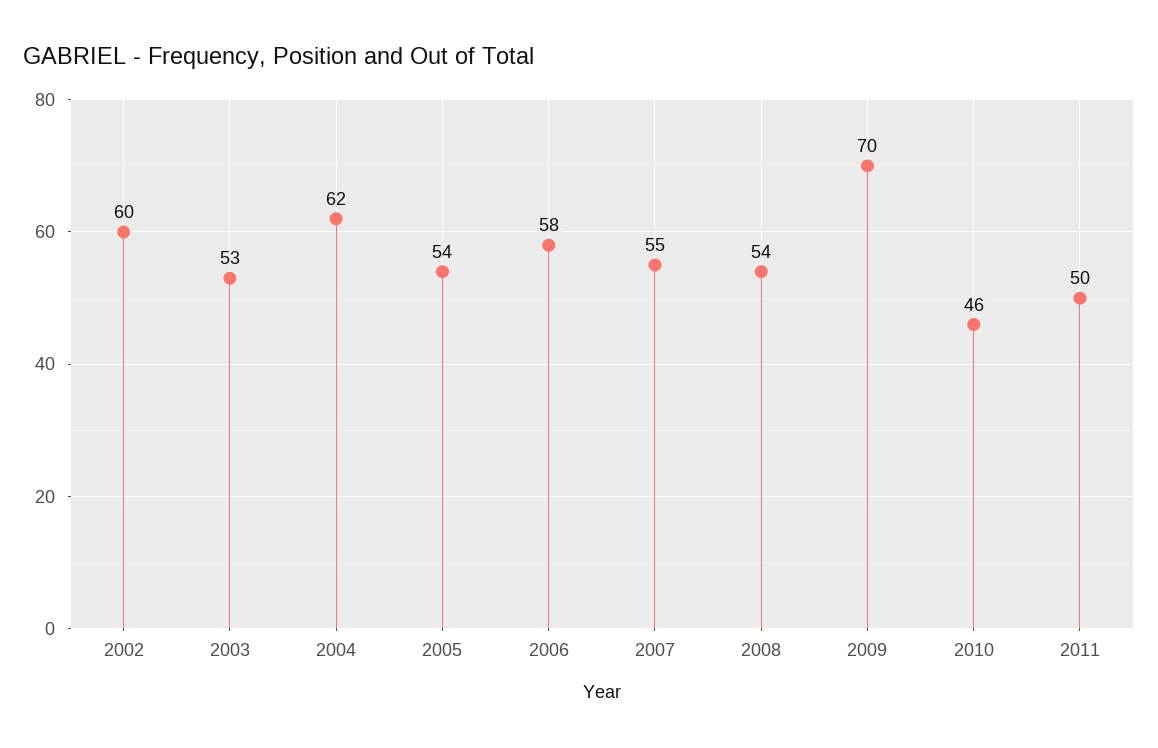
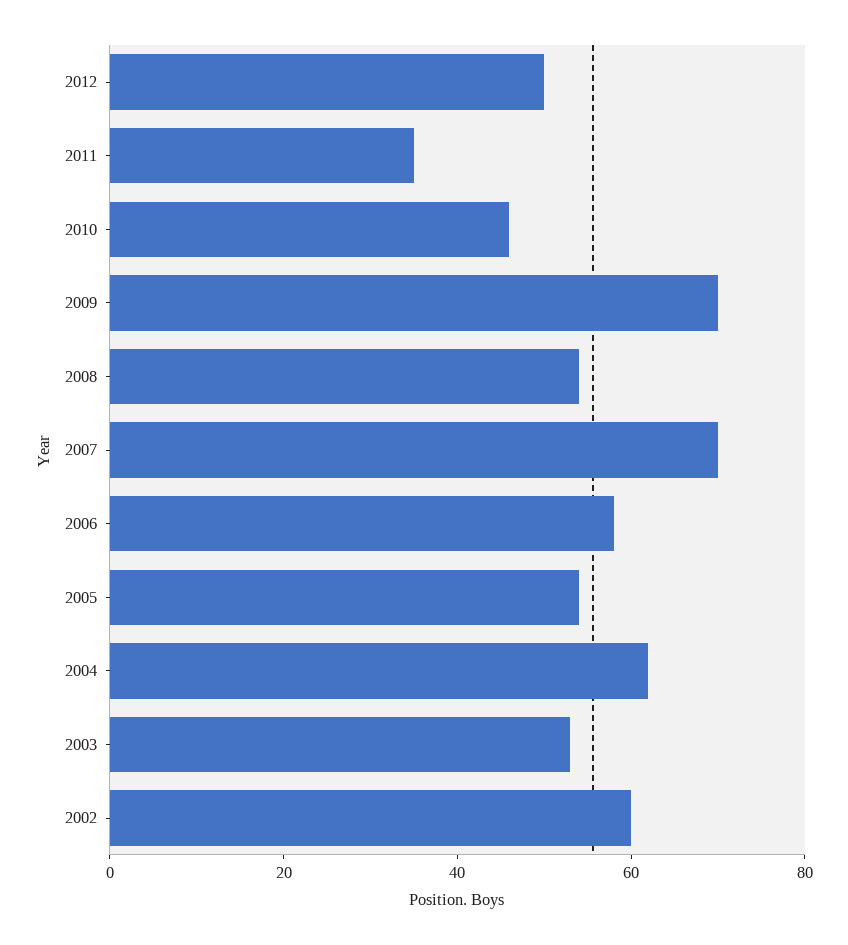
2007: 55 -> 70
2011: 50 -> 35
2012: none -> 50

